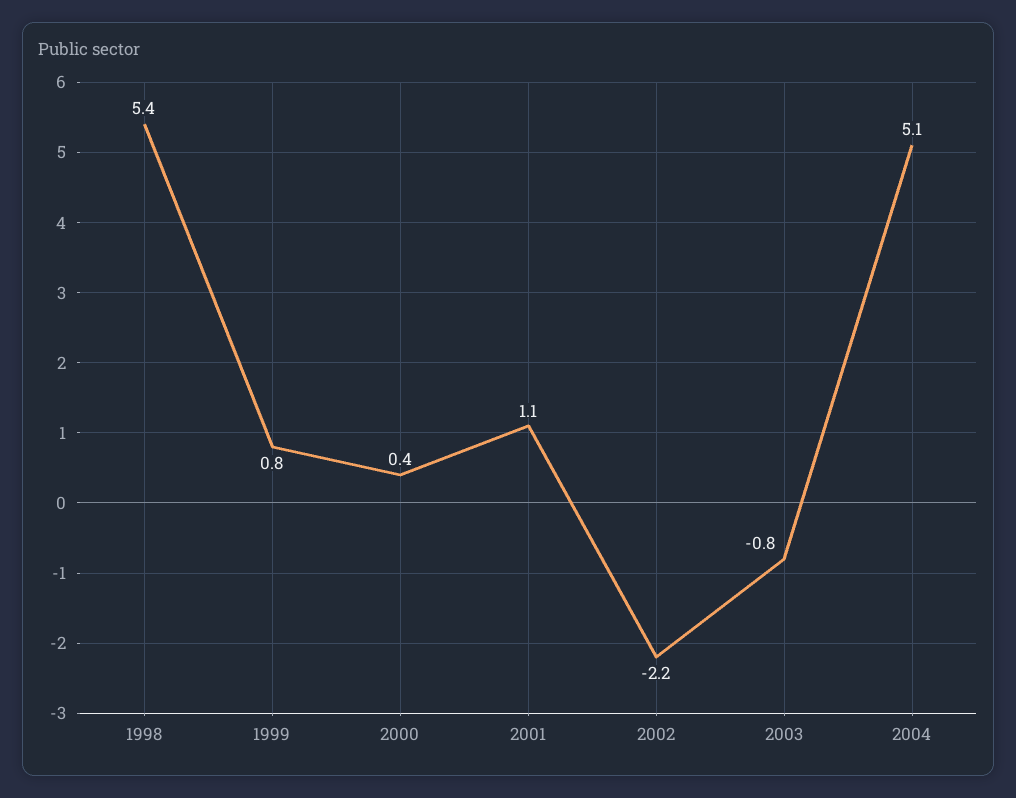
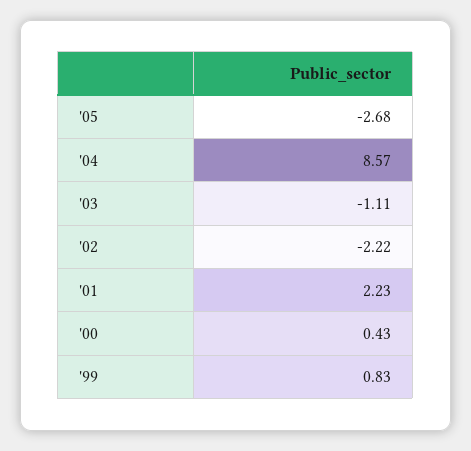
1998: 5.4 -> none
2001: 1.1 -> 2.23
2003: -0.8 -> -1.11
2004: 5.1 -> 8.57
'05: none -> -2.68

